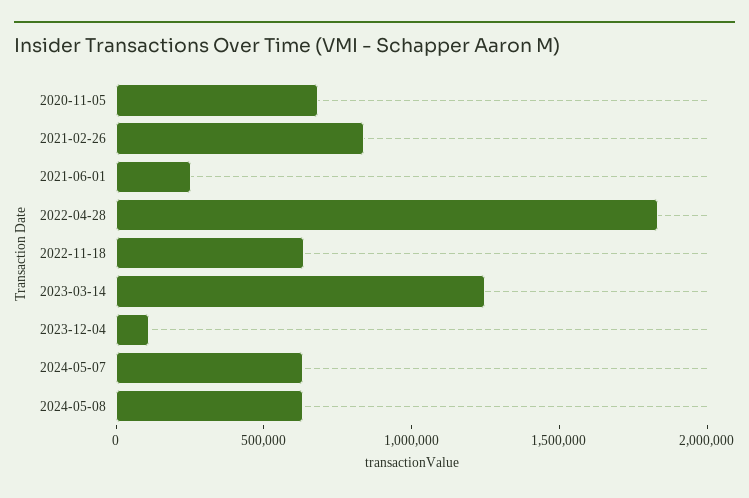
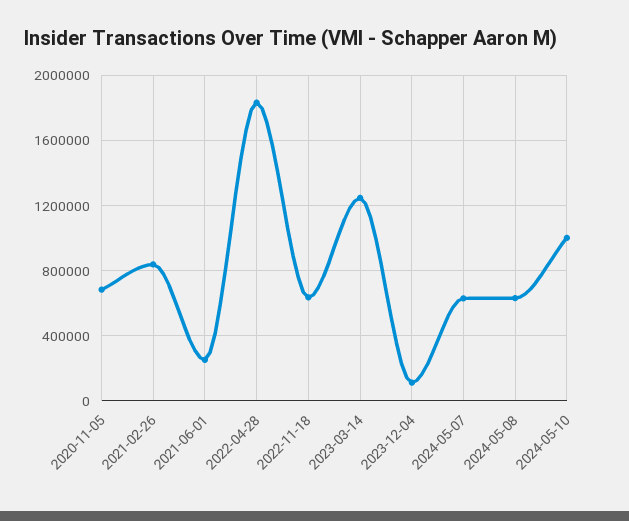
2024-05-10: none -> 1000000

